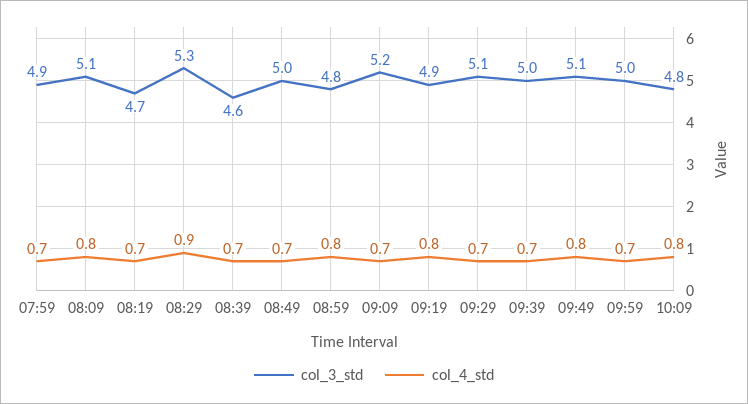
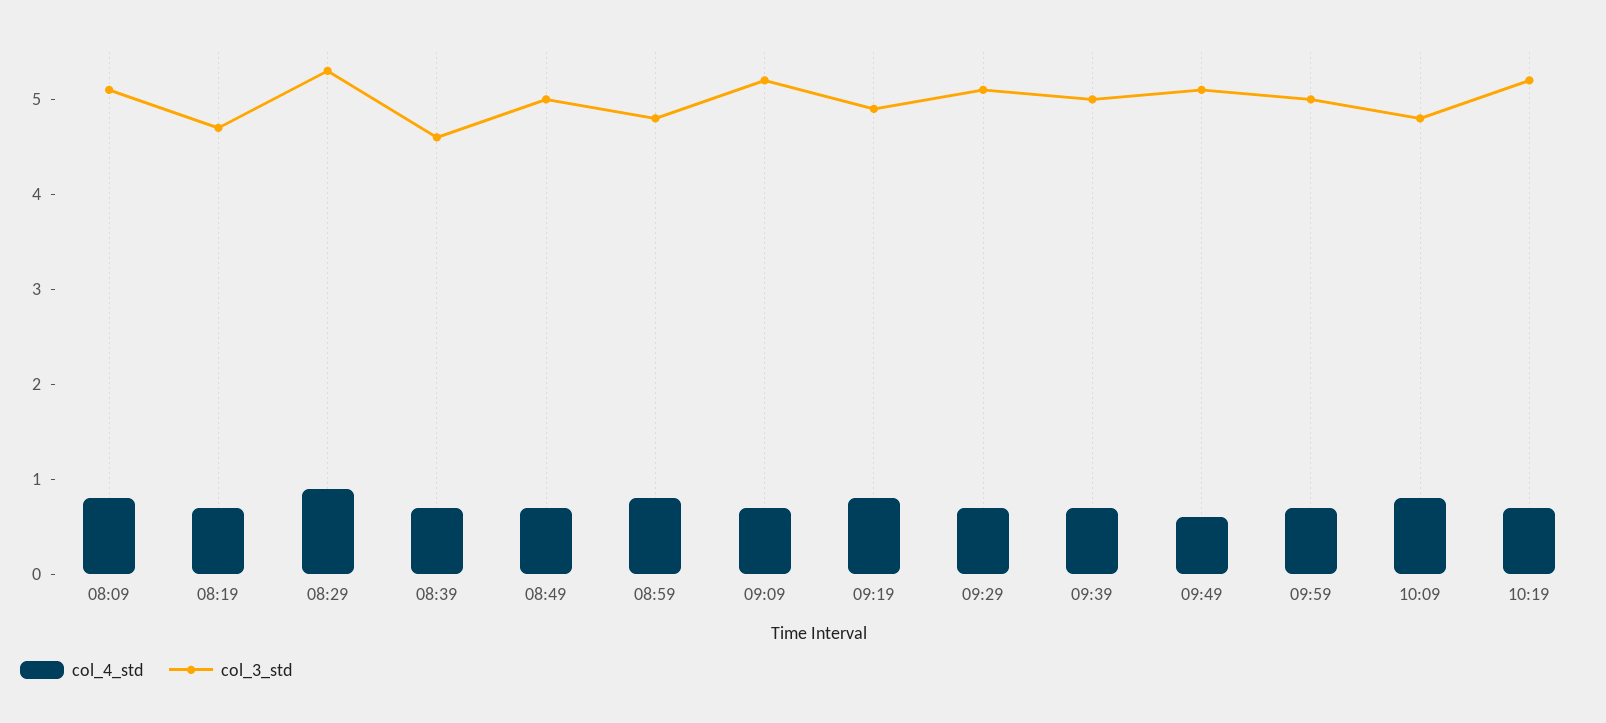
col_3_std, 07:59: 4.9 -> none
col_4_std, 07:59: 0.7 -> none
col_4_std, 09:49: 0.8 -> 0.6
col_4_std, 10:19: none -> 0.7
col_3_std, 10:19: none -> 5.2

